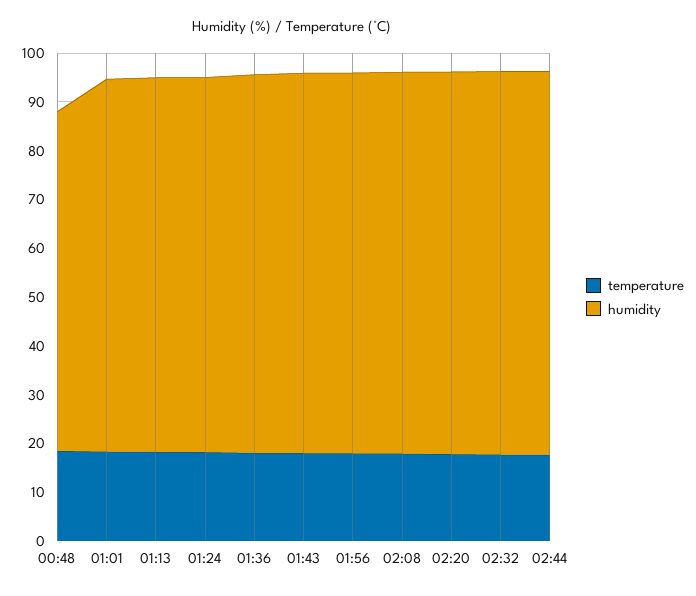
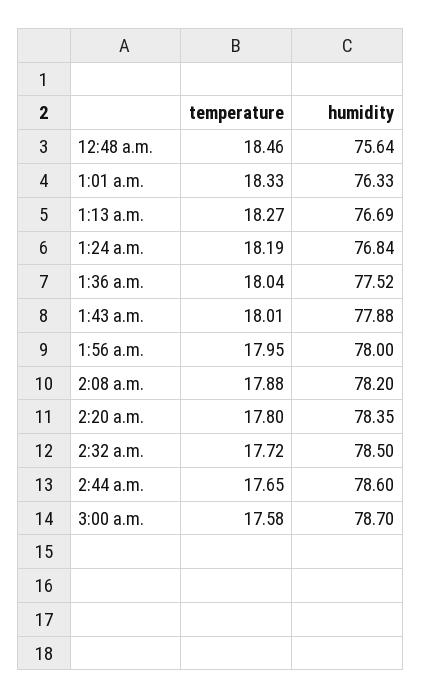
humidity, 00:48: 70 -> 75.64
temperature, 3:00 a.m.: none -> 17.58
humidity, 3:00 a.m.: none -> 78.7

